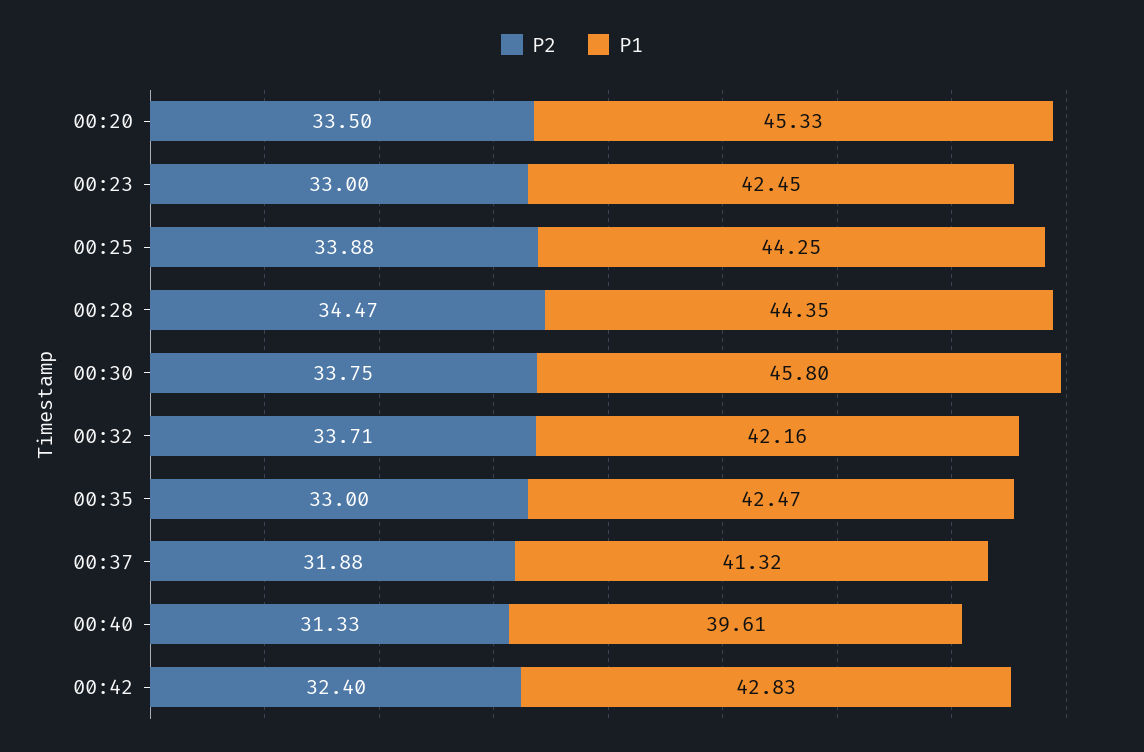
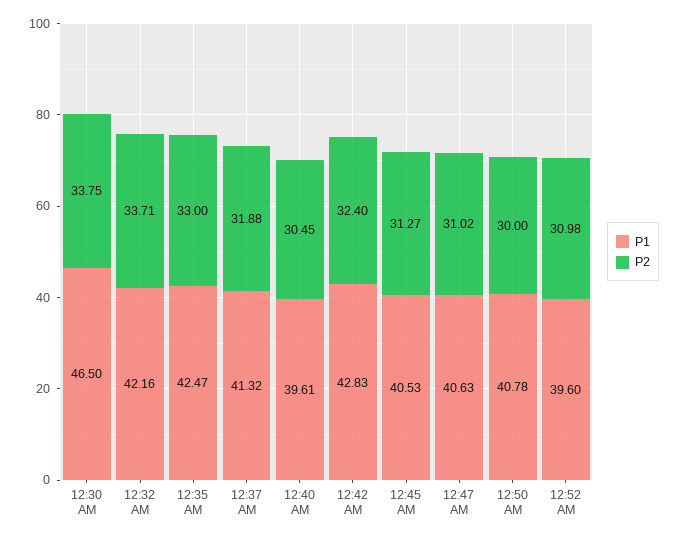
P2, 00:20: 33.5 -> none
P1, 00:20: 45.33 -> none
P2, 00:23: 33 -> none
P1, 00:23: 42.45 -> none
P2, 00:25: 33.88 -> none
P1, 00:25: 44.25 -> none
P2, 00:28: 34.47 -> none
P1, 00:28: 44.35 -> none
P1, 00:30: 45.8 -> 46.5
P2, 00:40: 31.33 -> 30.45
P1, 12:45 AM: none -> 40.53
P2, 12:45 AM: none -> 31.27
P1, 12:47 AM: none -> 40.63
P2, 12:47 AM: none -> 31.02
P1, 12:50 AM: none -> 40.78
P2, 12:50 AM: none -> 30
P1, 12:52 AM: none -> 39.6
P2, 12:52 AM: none -> 30.98

